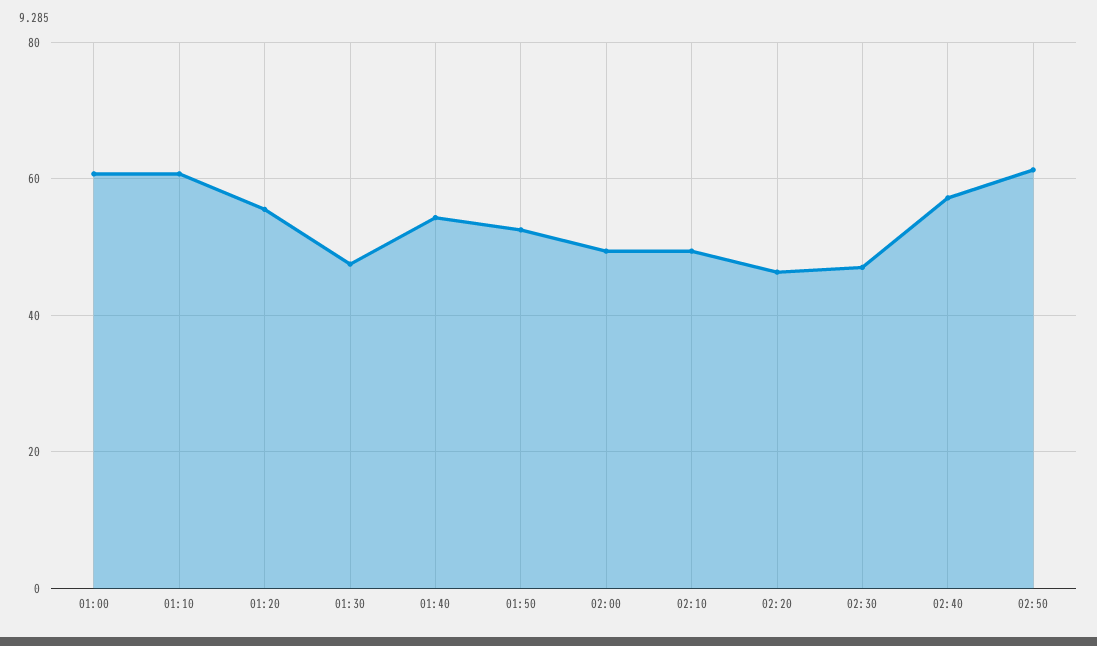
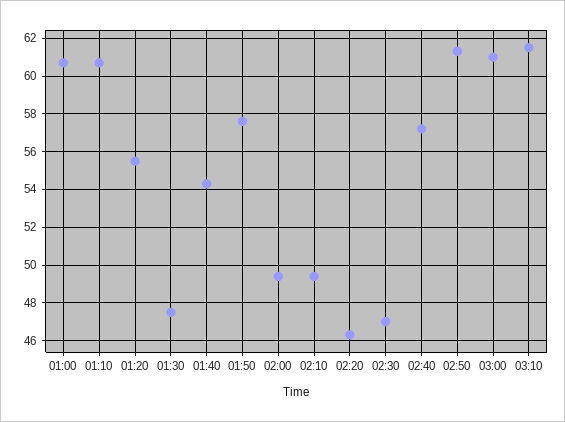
01:50: 52 -> 57.5
03:00: none -> 61
03:10: none -> 61.5

